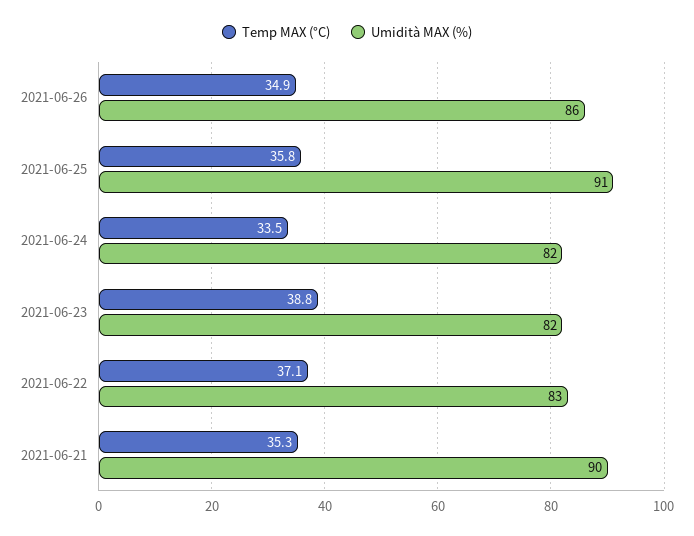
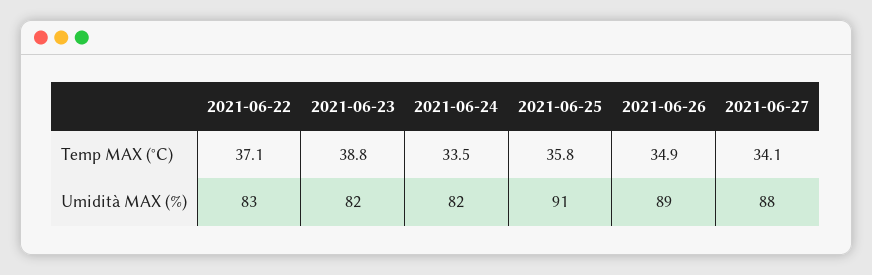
Umidità MAX (%), 2021-06-26: 86 -> 89
Temp MAX (°C), 2021-06-21: 35.3 -> none
Umidità MAX (%), 2021-06-21: 90 -> none
Temp MAX (°C), 2021-06-27: none -> 34.1
Umidità MAX (%), 2021-06-27: none -> 88

